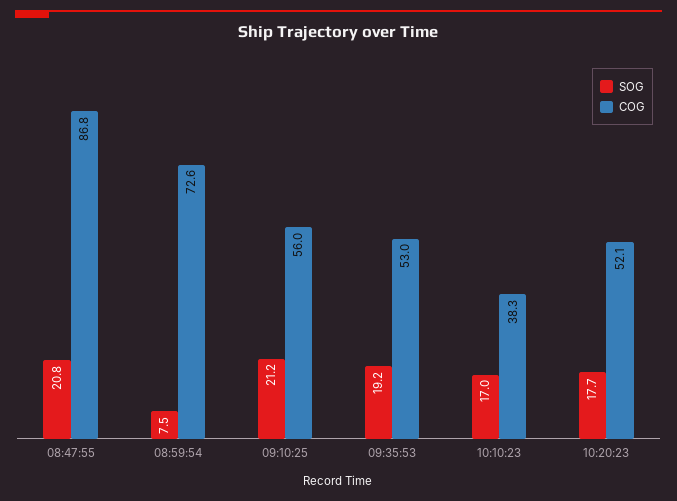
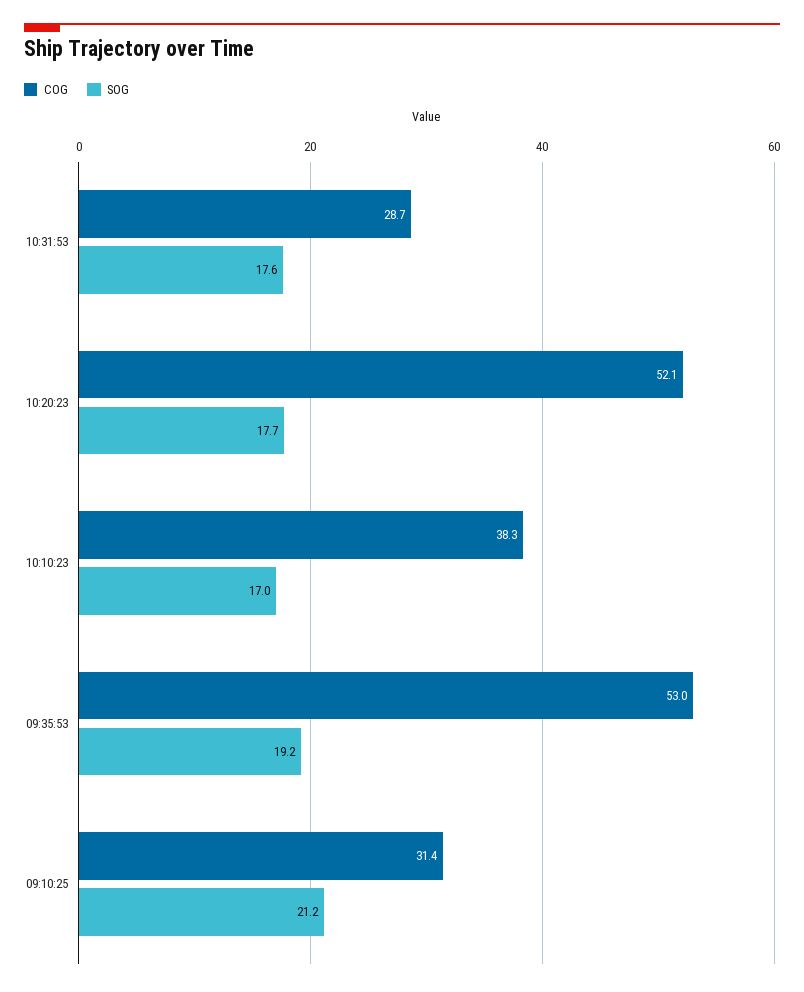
SOG, 08:47:55: 20.8 -> none
COG, 08:47:55: 86.8 -> none
SOG, 08:59:54: 7.5 -> none
COG, 08:59:54: 72.6 -> none
COG, 09:10:25: 56 -> 31.4
COG, 10:31:53: none -> 28.7
SOG, 10:31:53: none -> 17.6

